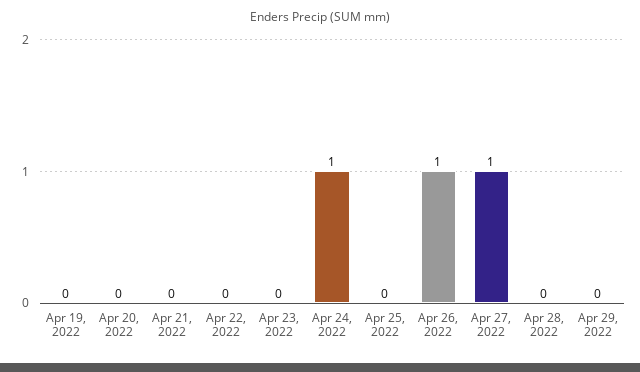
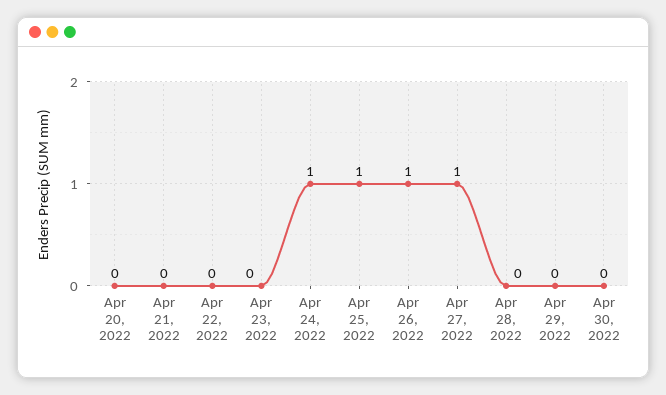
Apr 19, 2022: 0 -> none
Apr 25, 2022: 0 -> 1
Apr 30, 2022: none -> 0

